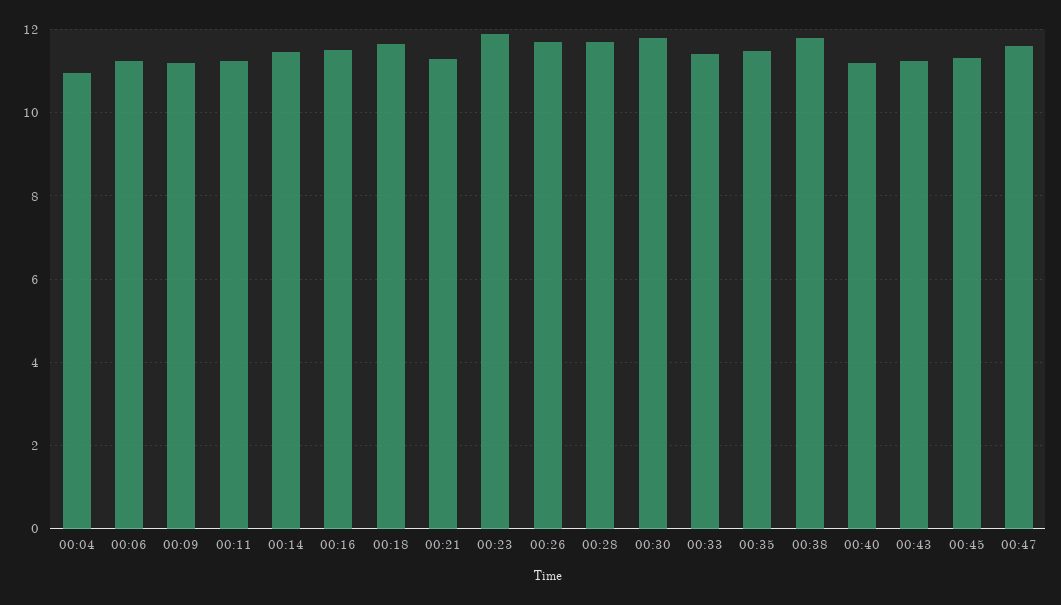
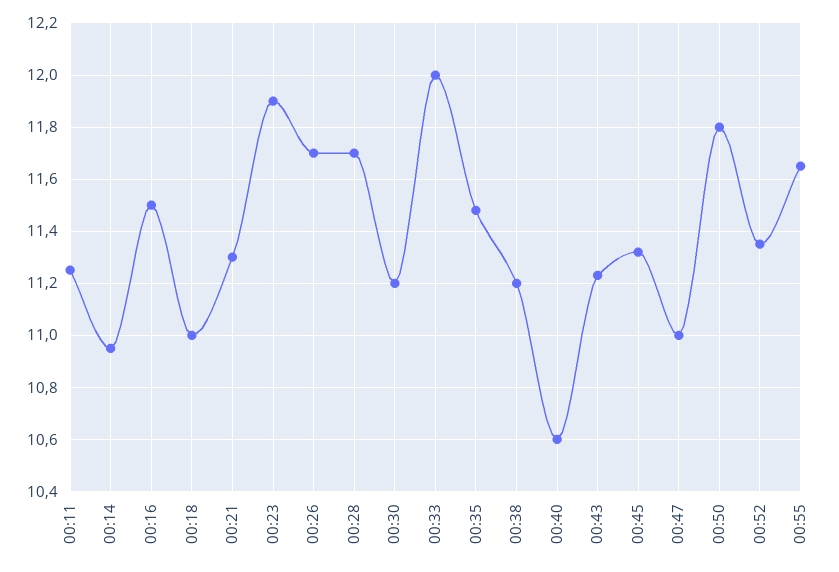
00:04: 11 -> none
00:06: 11.2 -> none
00:09: 11.2 -> none
00:14: 11.4 -> 10.95
00:18: 11.6 -> 11
00:30: 11.8 -> 11.2
00:33: 11.4 -> 12
00:38: 11.8 -> 11.2
00:40: 11.2 -> 10.6
00:47: 11.6 -> 11
00:50: none -> 11.8
00:52: none -> 11.35
00:55: none -> 11.65

